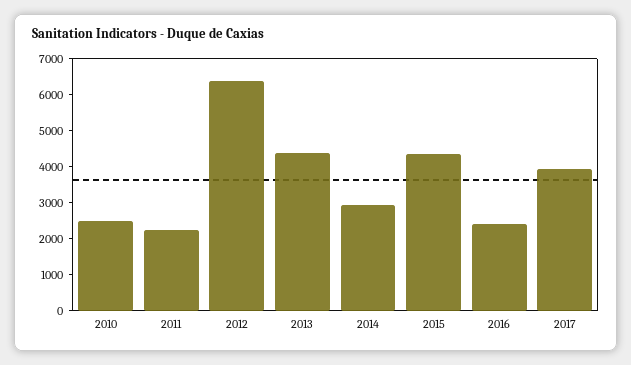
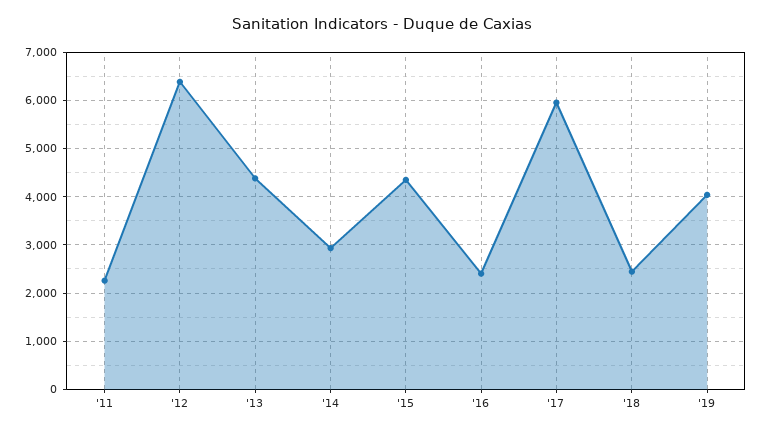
2010: 2500 -> none
2017: 4000 -> 6000
'18: none -> 2400
'19: none -> 4000

